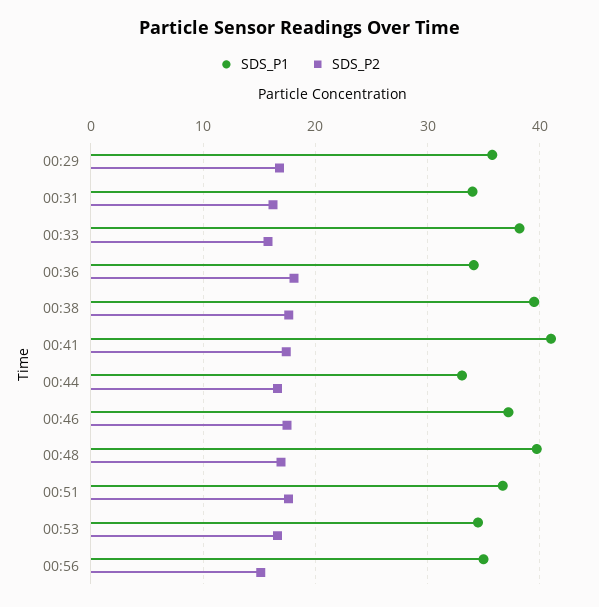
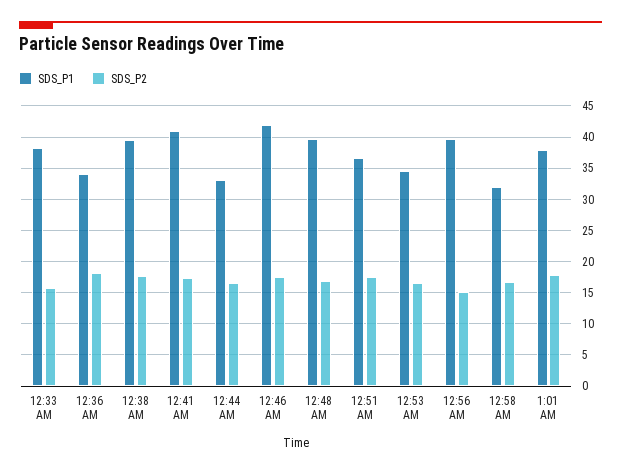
SDS_P1, 00:29: 36 -> none
SDS_P2, 00:29: 17 -> none
SDS_P1, 00:31: 34 -> none
SDS_P2, 00:31: 16 -> none
SDS_P1, 00:46: 37 -> 42
SDS_P1, 00:56: 35 -> 40
SDS_P1, 12:58 AM: none -> 32
SDS_P2, 12:58 AM: none -> 17
SDS_P1, 1:01 AM: none -> 38
SDS_P2, 1:01 AM: none -> 18

